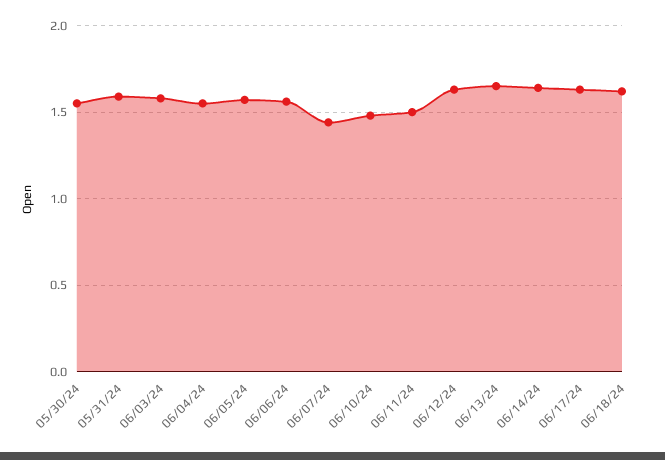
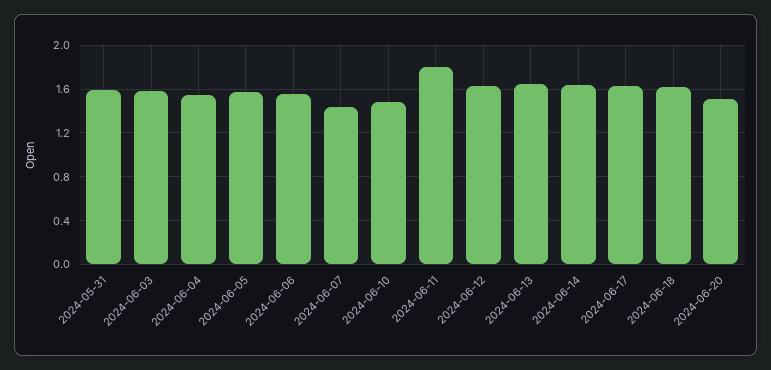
05/30/24: 1.55 -> none
06/11/24: 1.5 -> 1.8
2024-06-20: none -> 1.5

